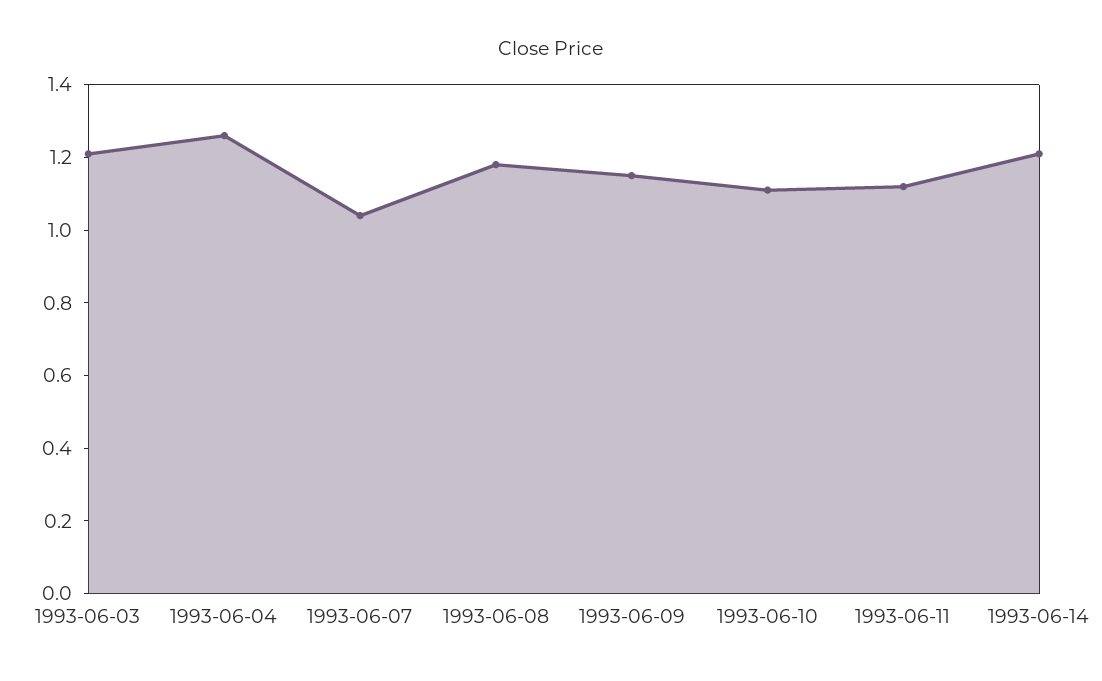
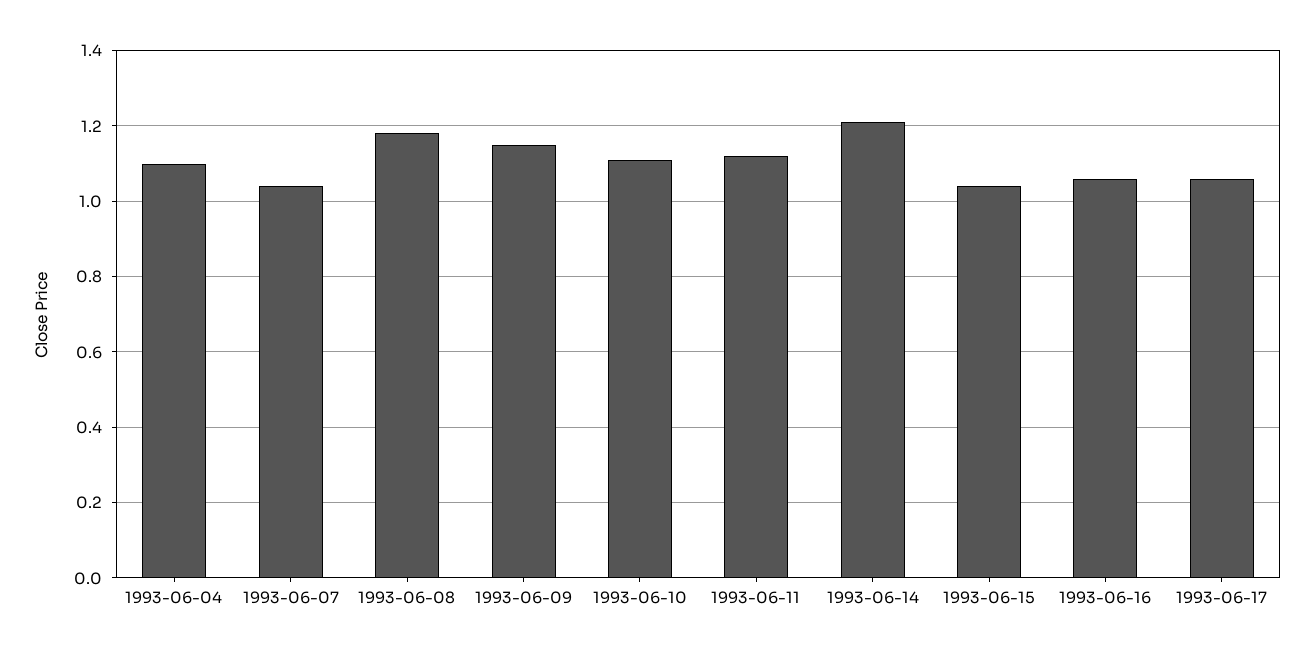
1993-06-03: 1.2 -> none
1993-06-04: 1.25 -> 1.1
1993-06-15: none -> 1.05
1993-06-16: none -> 1.05
1993-06-17: none -> 1.05

